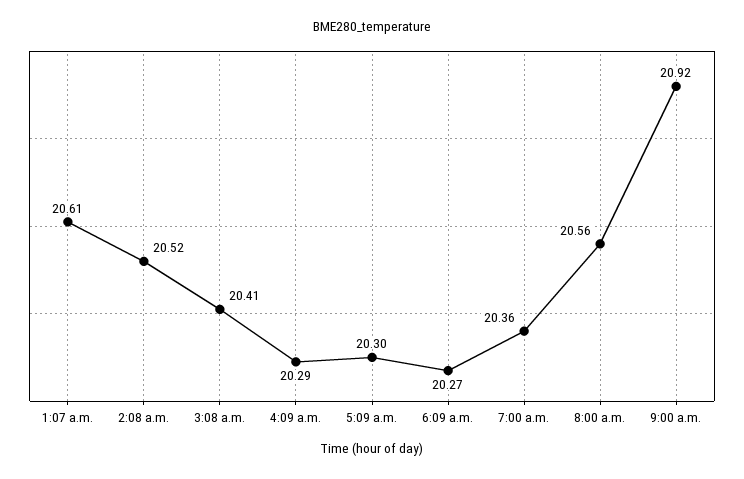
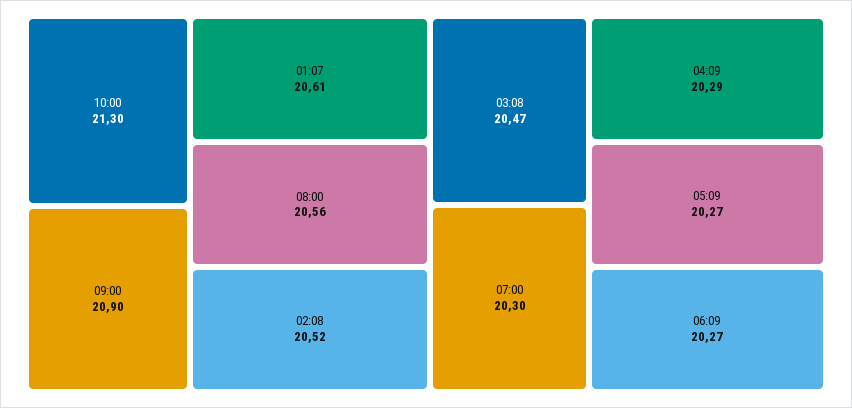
3:08 a.m.: 20.41 -> 20.47
5:09 a.m.: 20.3 -> 20.27
7:00 a.m.: 20.36 -> 20.3
9:00 a.m.: 20.92 -> 20.9
10:00: none -> 21.3

